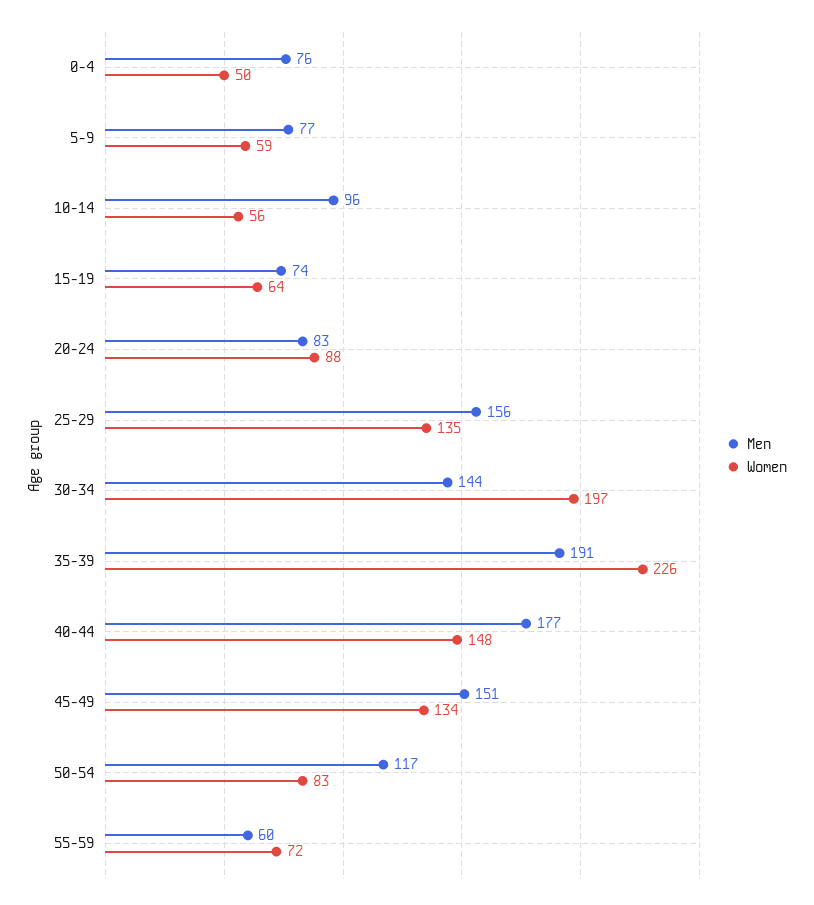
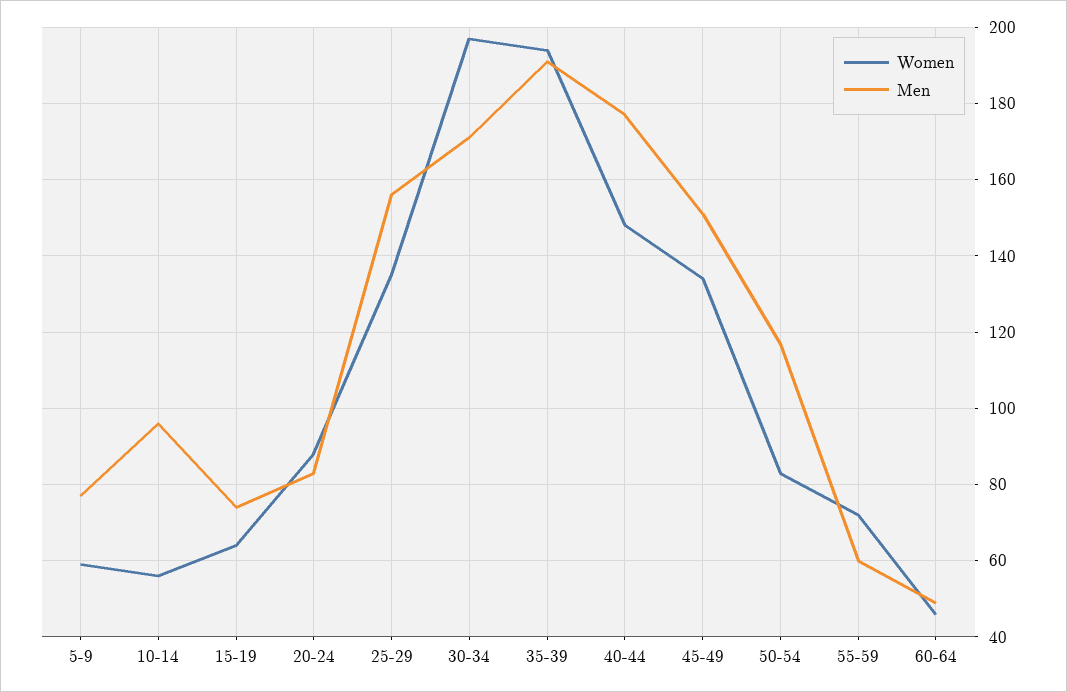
Men, 0-4: 76 -> none
Women, 0-4: 50 -> none
Men, 30-34: 144 -> 170
Women, 35-39: 226 -> 195
Women, 60-64: none -> 45
Men, 60-64: none -> 50

